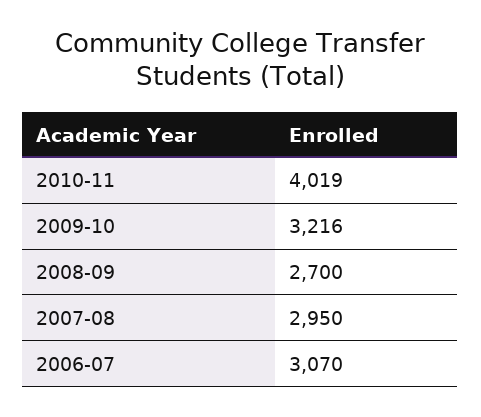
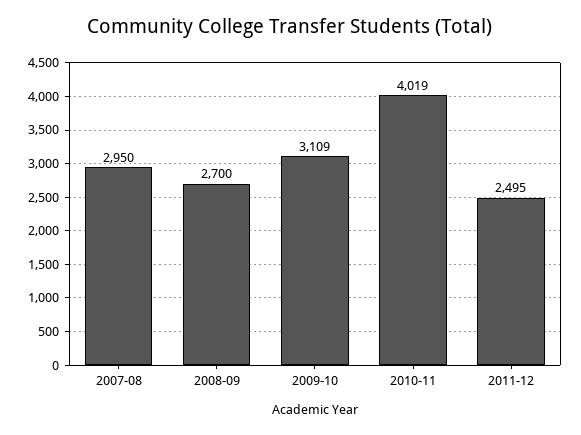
2009-10: 3216 -> 3109
2006-07: 3070 -> none
2011-12: none -> 2495

